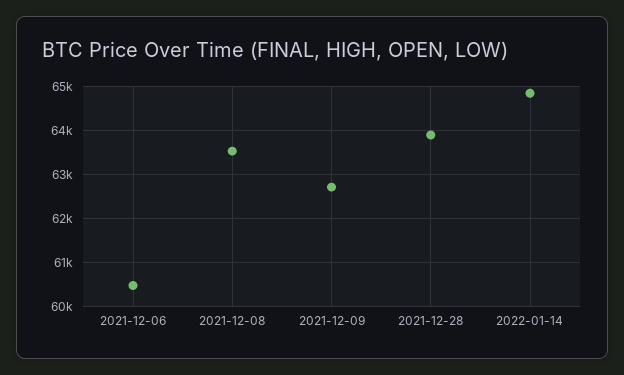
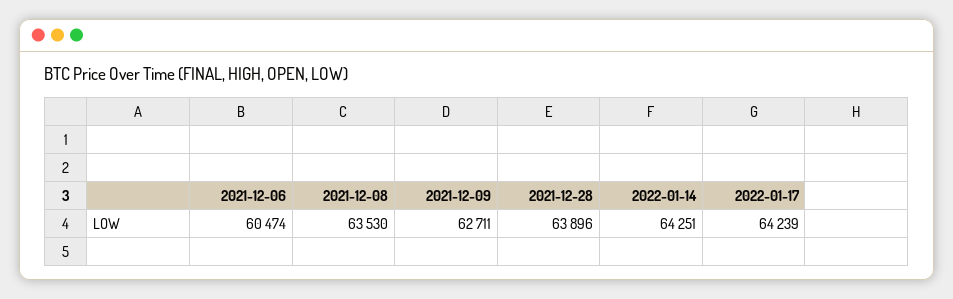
2022-01-14: 64800 -> 64251
2022-01-17: none -> 64239

